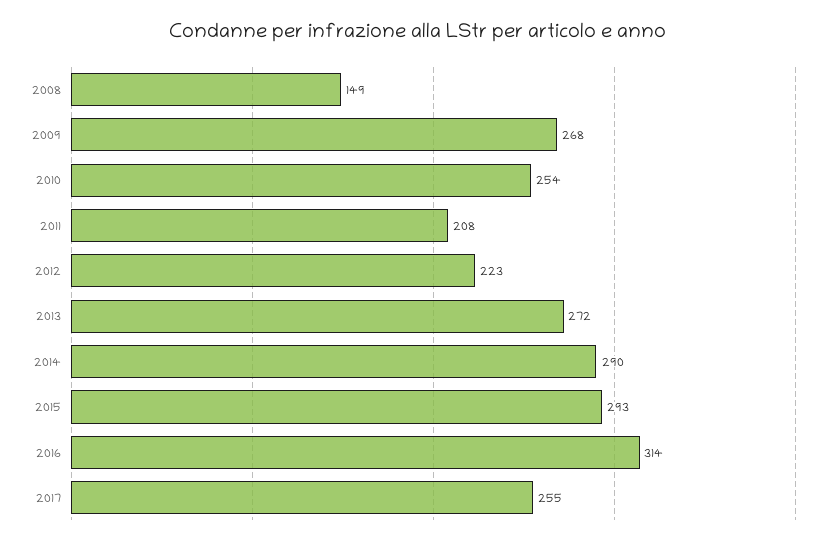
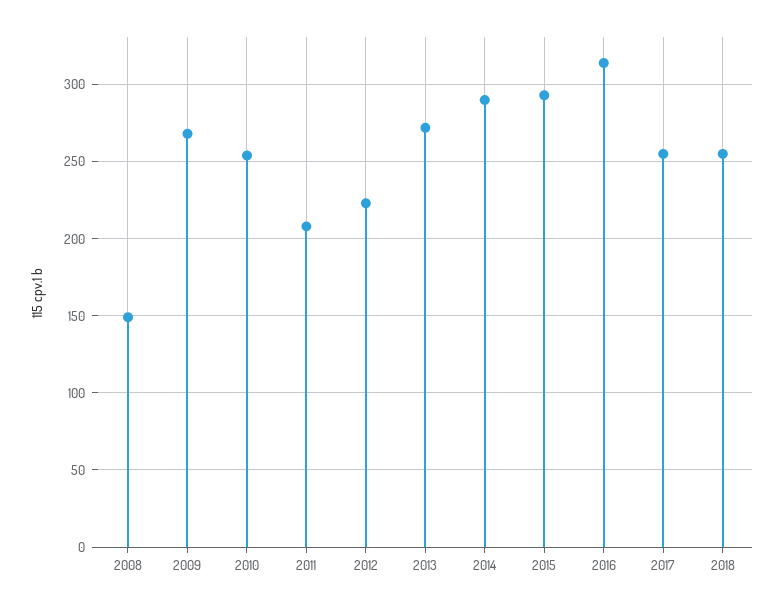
2018: none -> 255

